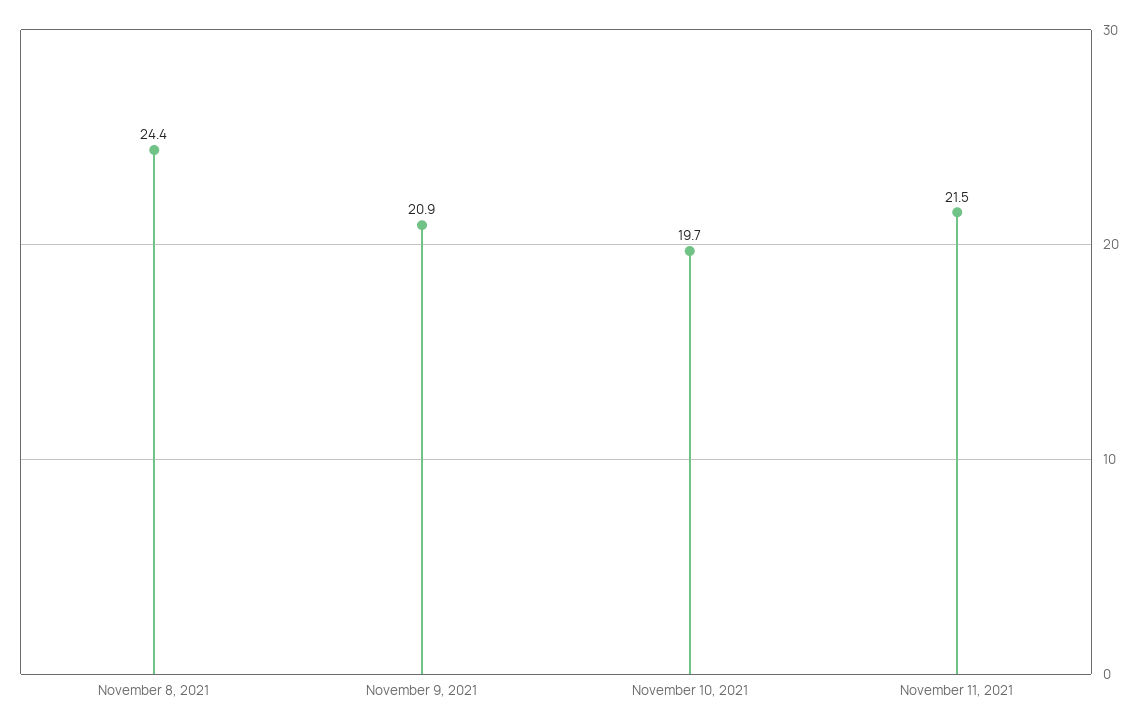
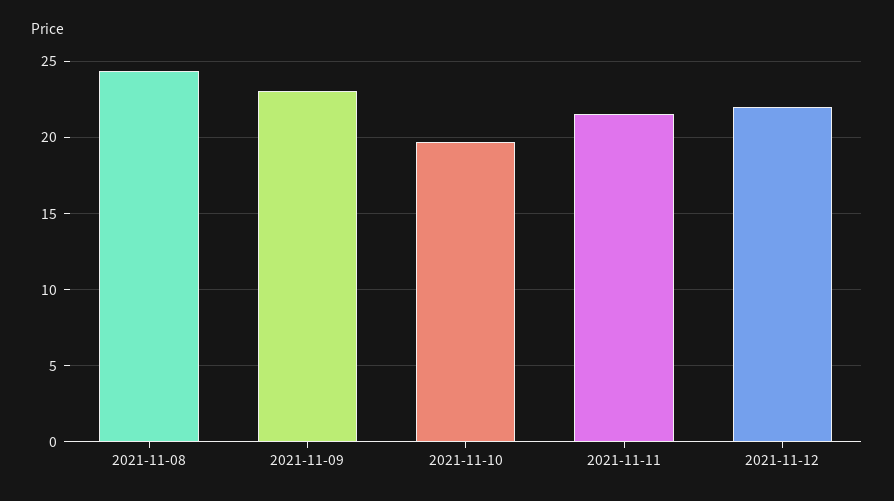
November 9, 2021: 20.9 -> 23
2021-11-12: none -> 22

